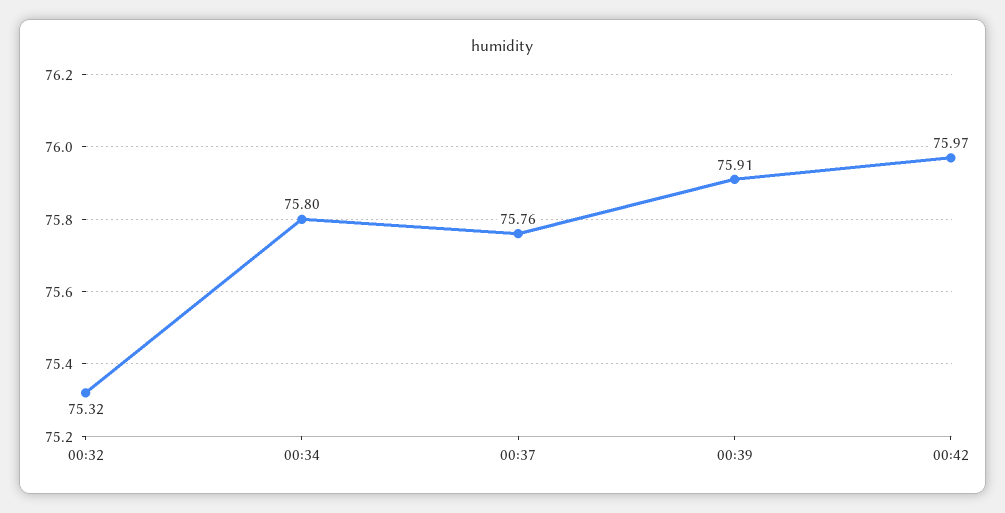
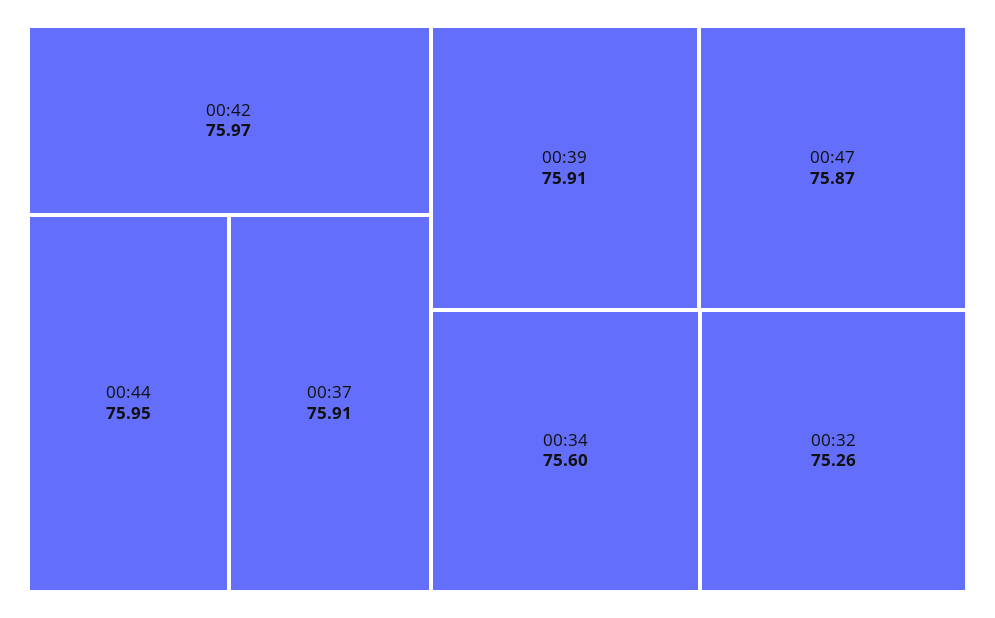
00:32: 75.32 -> 75.26
00:34: 75.8 -> 75.6
00:37: 75.76 -> 75.91
00:44: none -> 75.95
00:47: none -> 75.87

